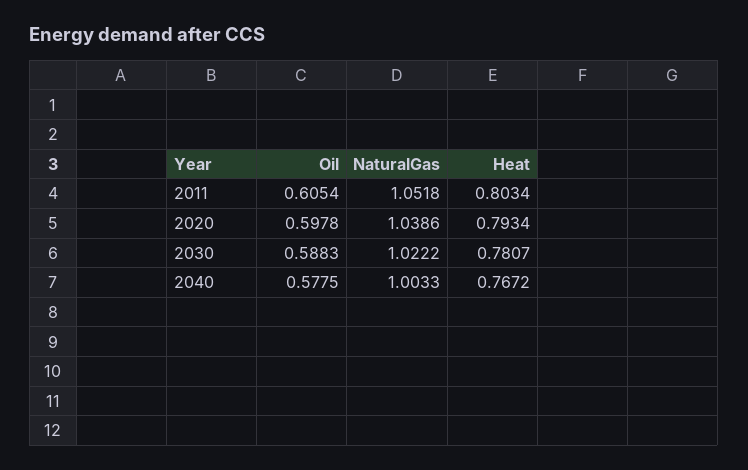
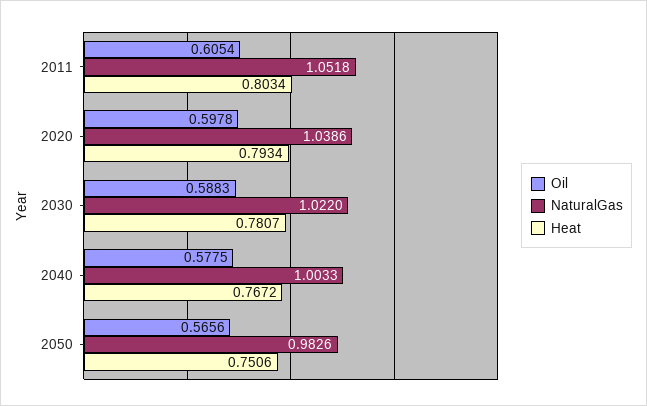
NaturalGas, 2030: 1.0222 -> 1.022
Oil, 2050: none -> 0.5656
NaturalGas, 2050: none -> 0.9826
Heat, 2050: none -> 0.7506

